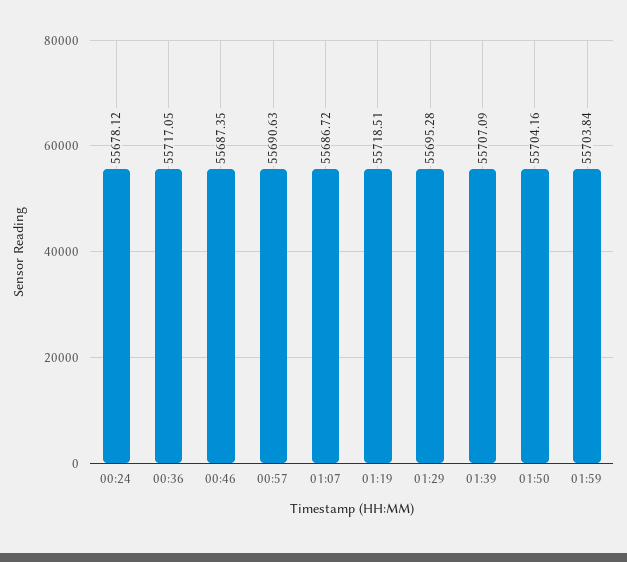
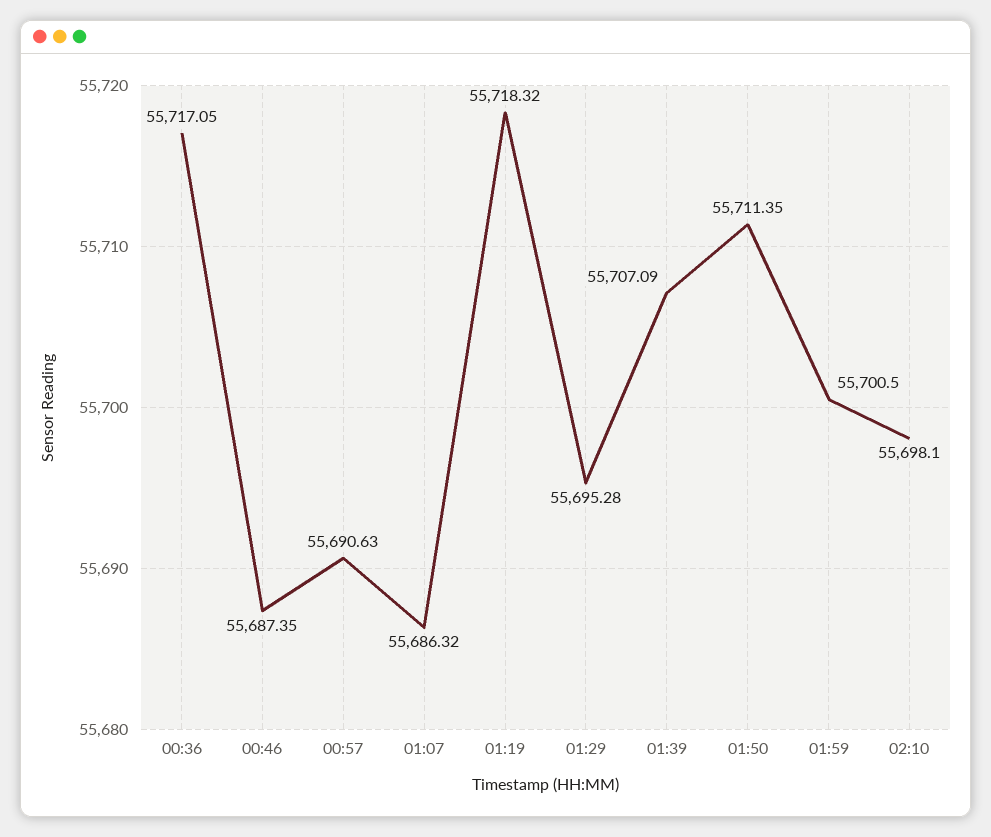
00:24: 55678.12 -> none
01:07: 55686.72 -> 55686.32
01:19: 55718.51 -> 55718.32
01:50: 55704.16 -> 55711.35
01:59: 55703.84 -> 55700.5
02:10: none -> 55698.1

